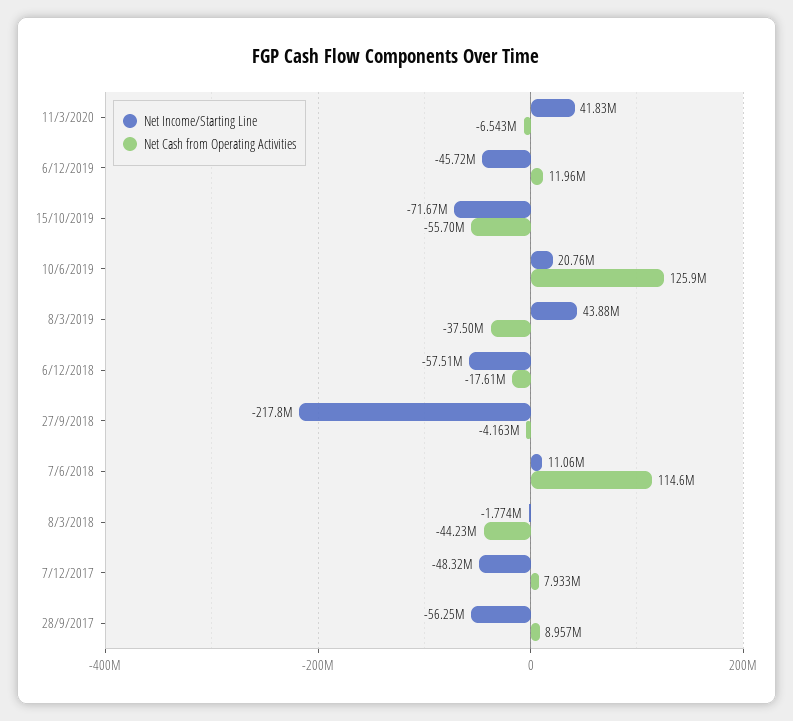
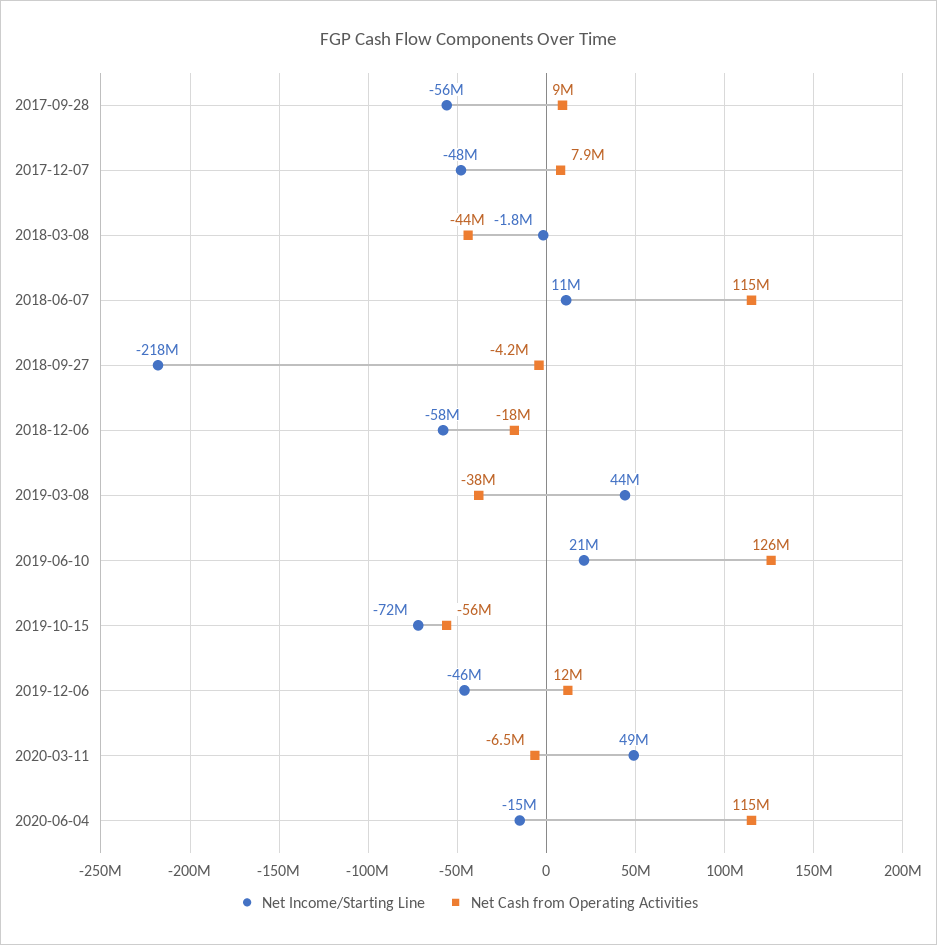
Net Income/Starting Line, 11/3/2020: 41830000 -> 49000000
Net Income/Starting Line, 2020-06-04: none -> -15000000
Net Cash from Operating Activities, 2020-06-04: none -> 115000000

